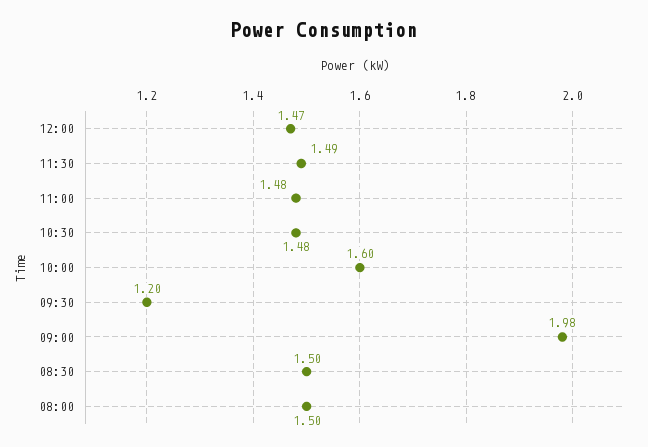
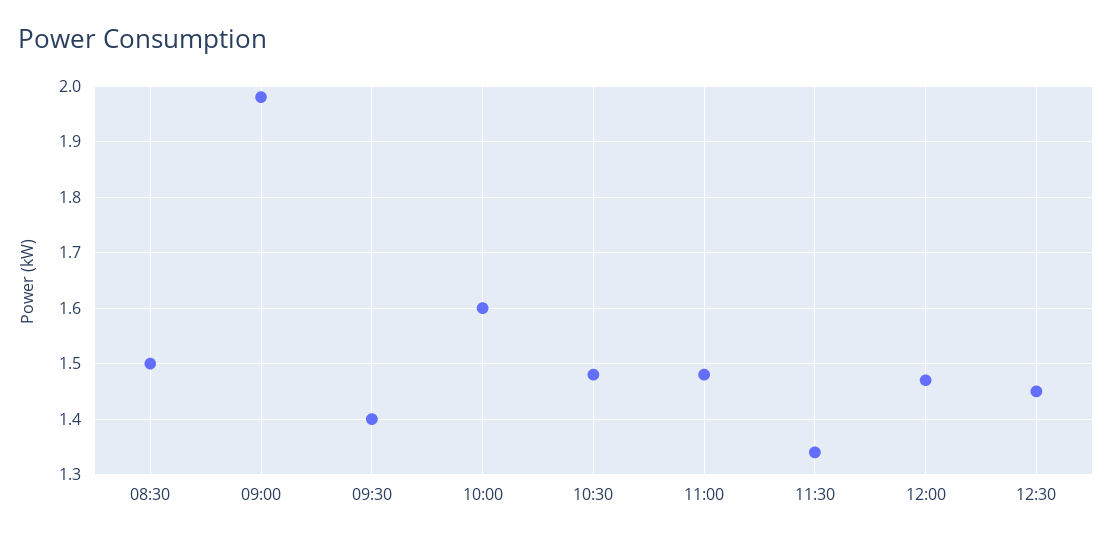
11:30: 1.49 -> 1.35
09:30: 1.2 -> 1.4
08:00: 1.5 -> none
12:30: none -> 1.45

